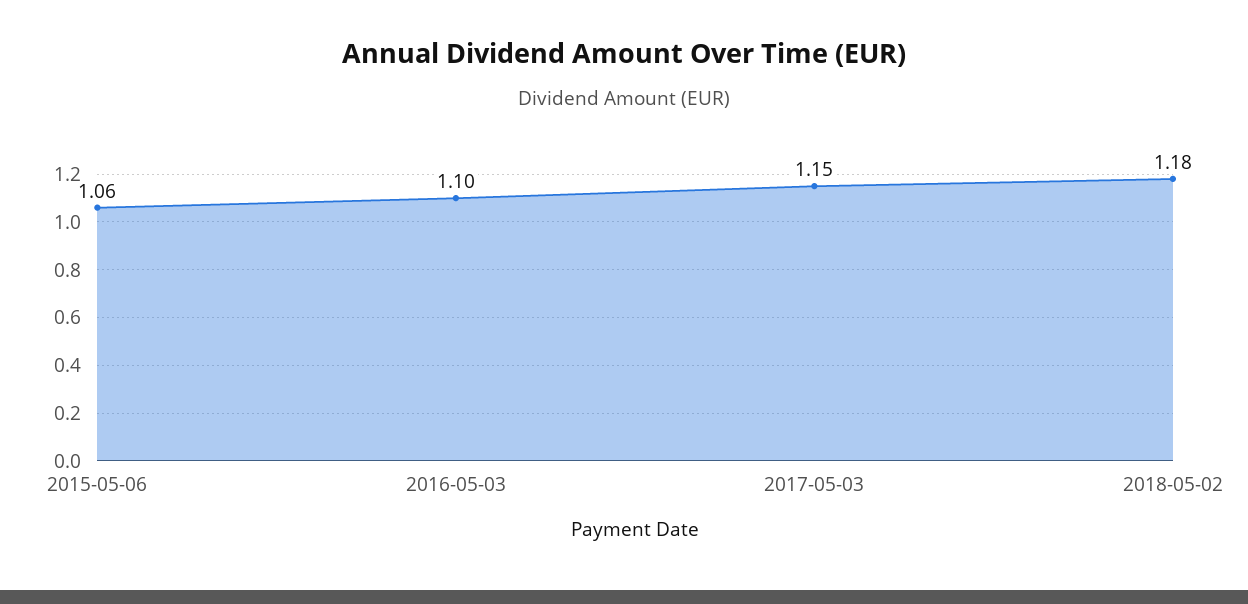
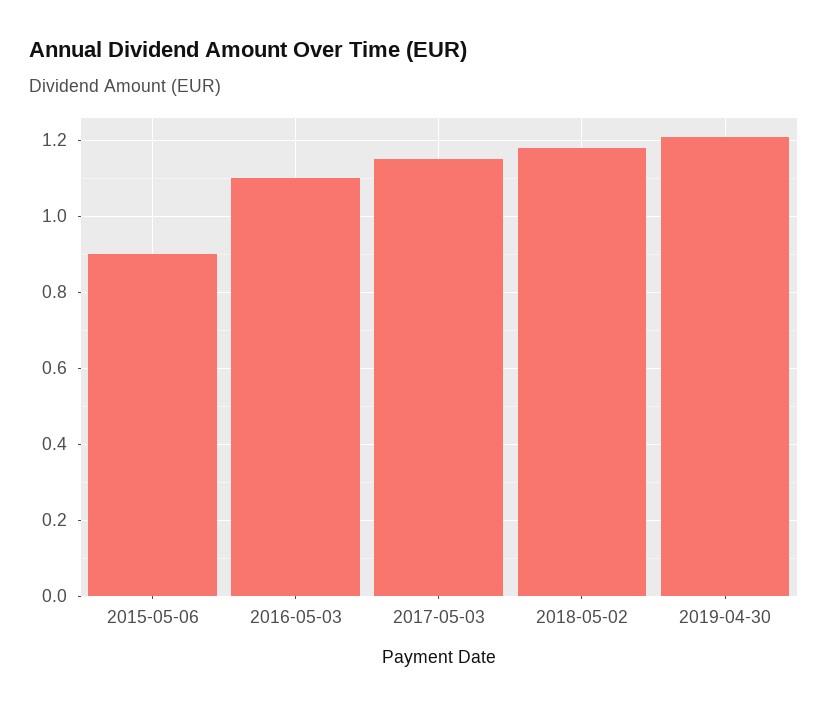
2015-05-06: 1.06 -> 0.9
2019-04-30: none -> 1.2

